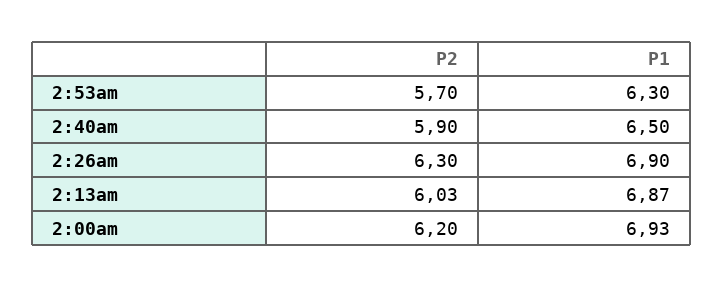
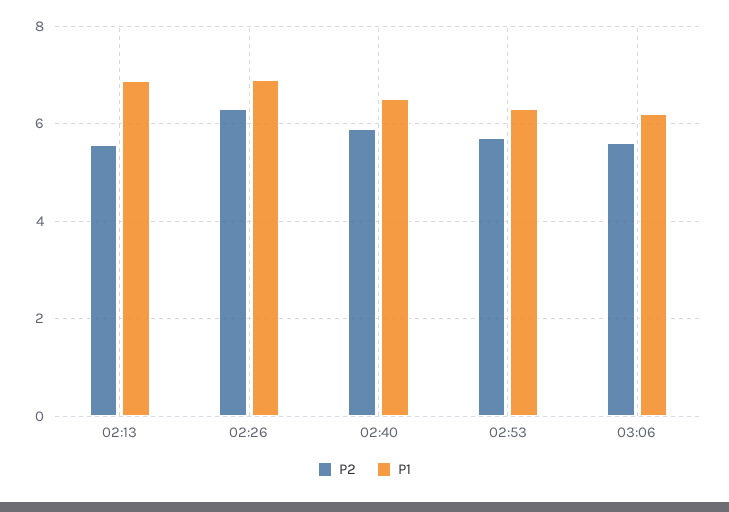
P2, 2:13am: 6.03 -> 5.6
P2, 2:00am: 6.2 -> none
P1, 2:00am: 6.93 -> none
P2, 03:06: none -> 5.6
P1, 03:06: none -> 6.2

